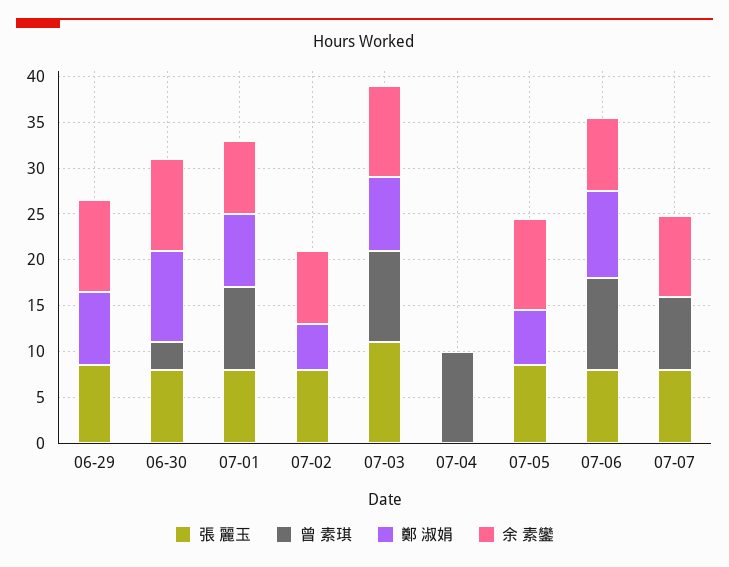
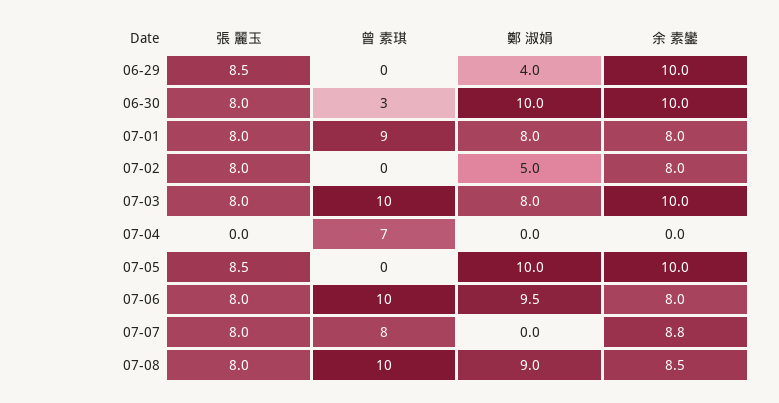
鄭 淑娟, 06-29: 8 -> 4
張 麗玉, 07-03: 11 -> 8
曾 素琪, 07-04: 10 -> 7
鄭 淑娟, 07-05: 6 -> 10
張 麗玉, 07-08: none -> 8
曾 素琪, 07-08: none -> 10
鄭 淑娟, 07-08: none -> 9
余 素鑾, 07-08: none -> 8.5

